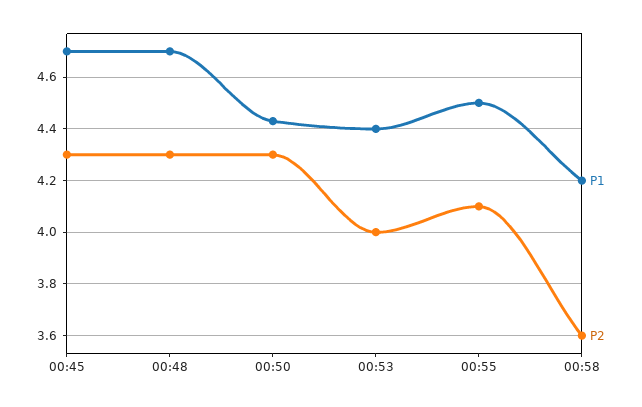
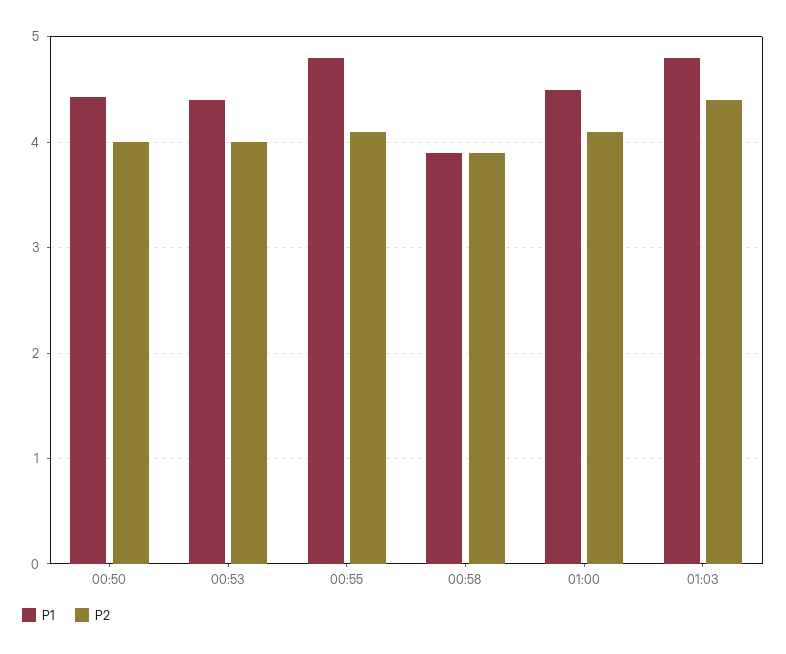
P1, 00:45: 4.7 -> none
P2, 00:45: 4.3 -> none
P1, 00:48: 4.7 -> none
P2, 00:48: 4.3 -> none
P2, 00:50: 4.3 -> 4
P1, 00:55: 4.5 -> 4.8
P1, 00:58: 4.2 -> 3.9
P2, 00:58: 3.6 -> 3.9
P1, 01:00: none -> 4.5
P2, 01:00: none -> 4.1
P1, 01:03: none -> 4.8
P2, 01:03: none -> 4.4

